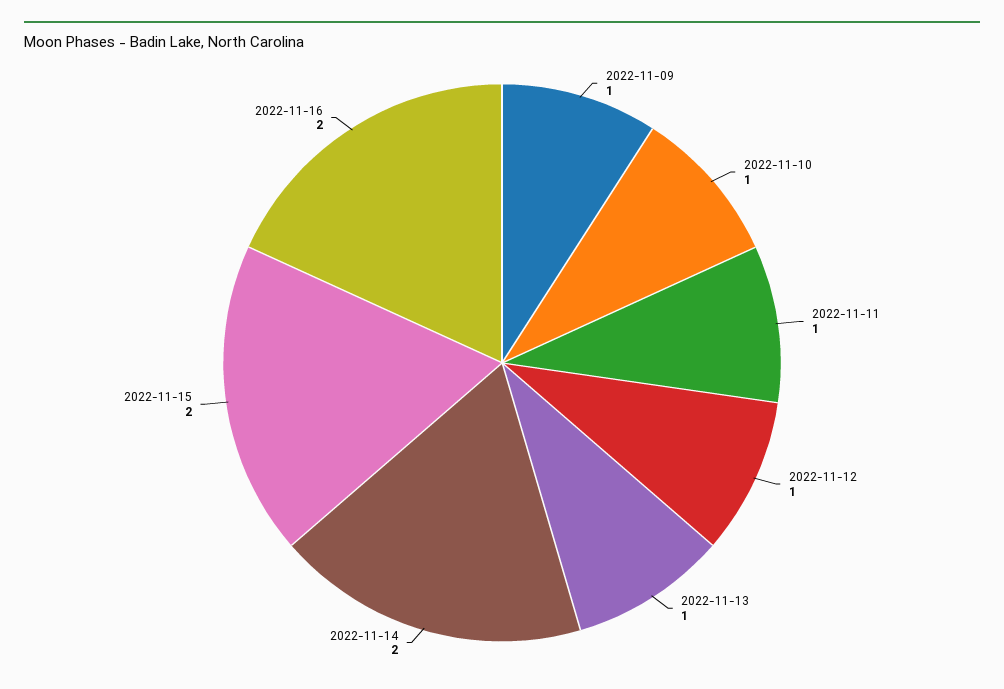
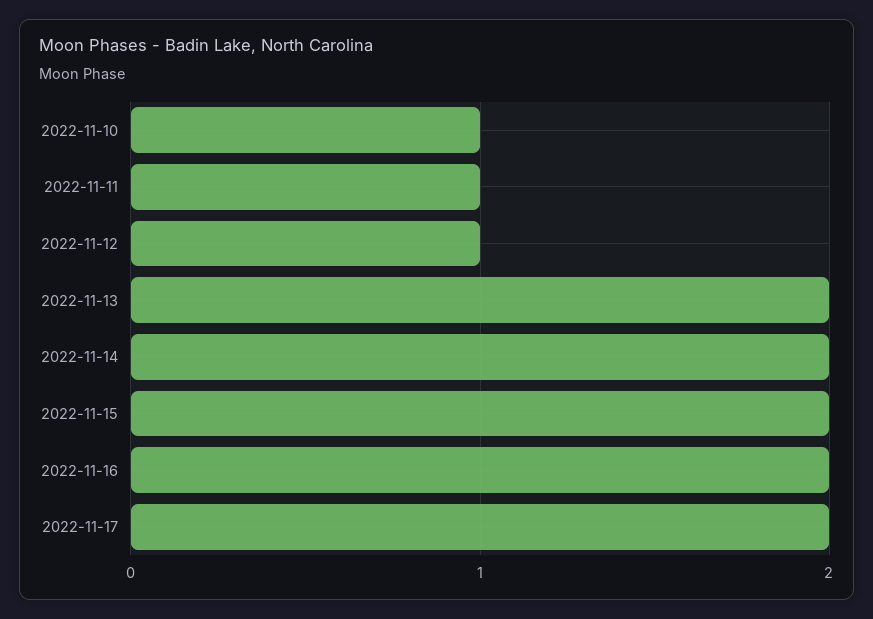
2022-11-09: 1 -> none
2022-11-13: 1 -> 2
2022-11-17: none -> 2

